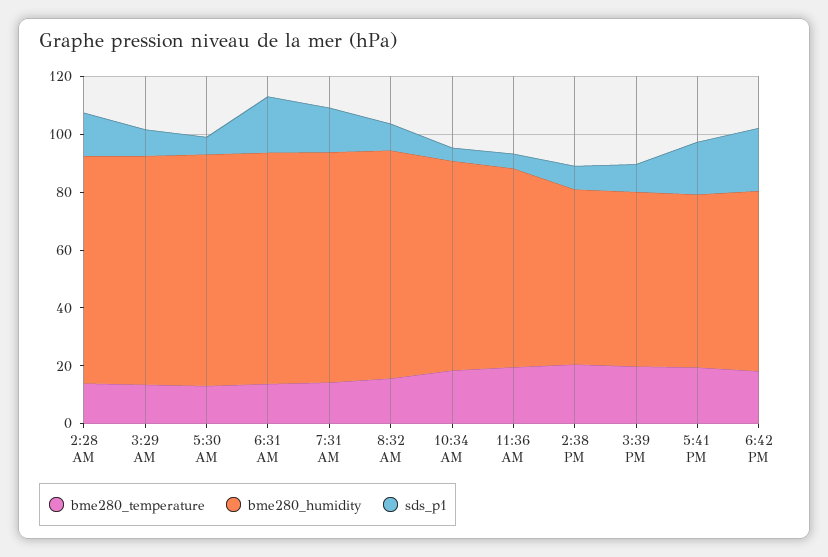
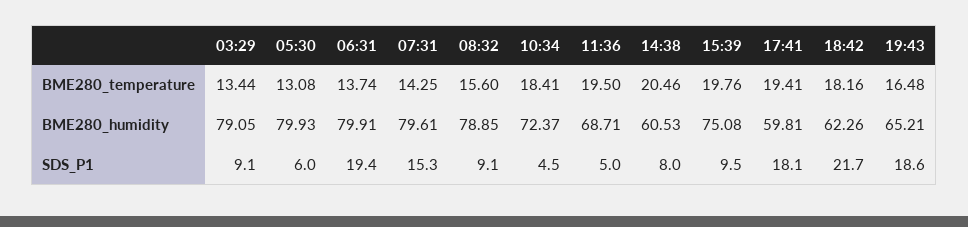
bme280_temperature, 2:28 AM: 15 -> none
bme280_humidity, 2:28 AM: 80 -> none
sds_p1, 2:28 AM: 15 -> none
bme280_humidity, 3:39 PM: 60 -> 75.08
bme280_temperature, 19:43: none -> 16.48
bme280_humidity, 19:43: none -> 65.21
sds_p1, 19:43: none -> 18.6

